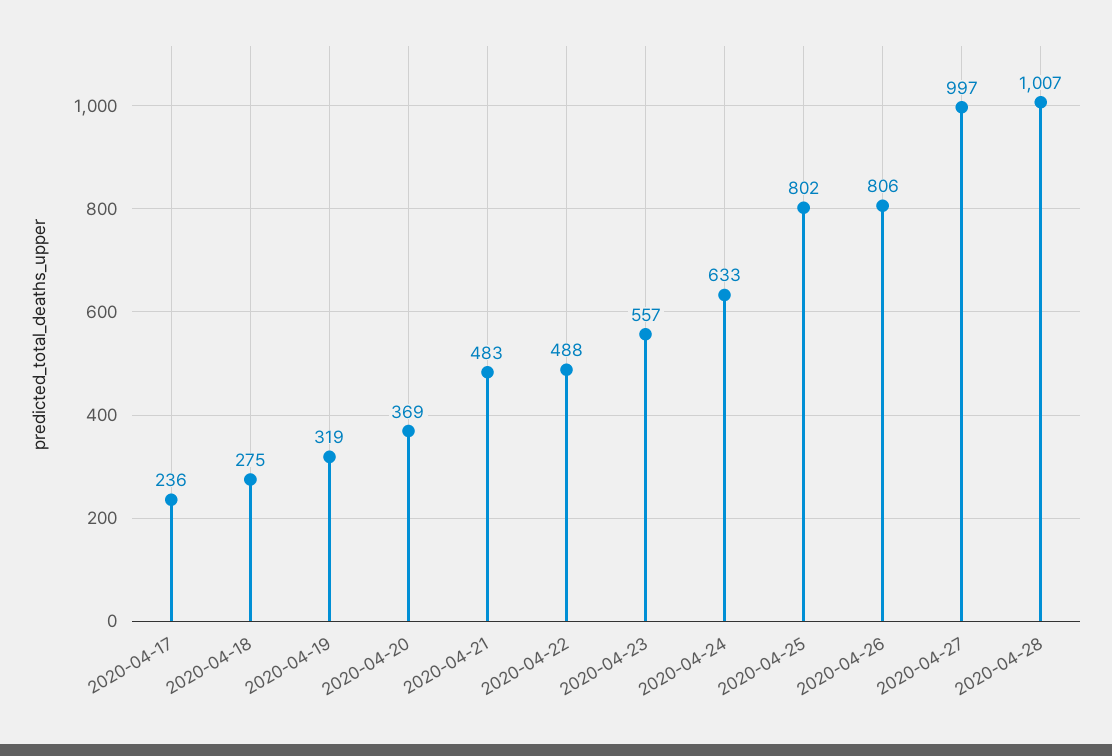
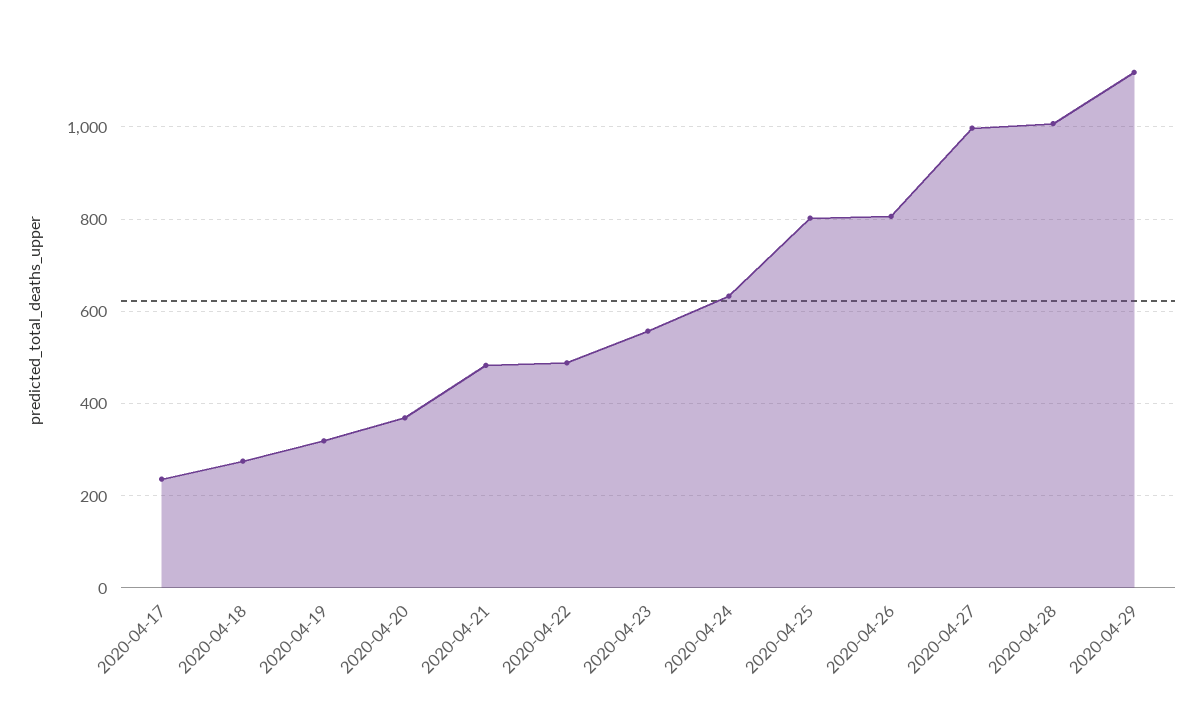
2020-04-29: none -> 1120

